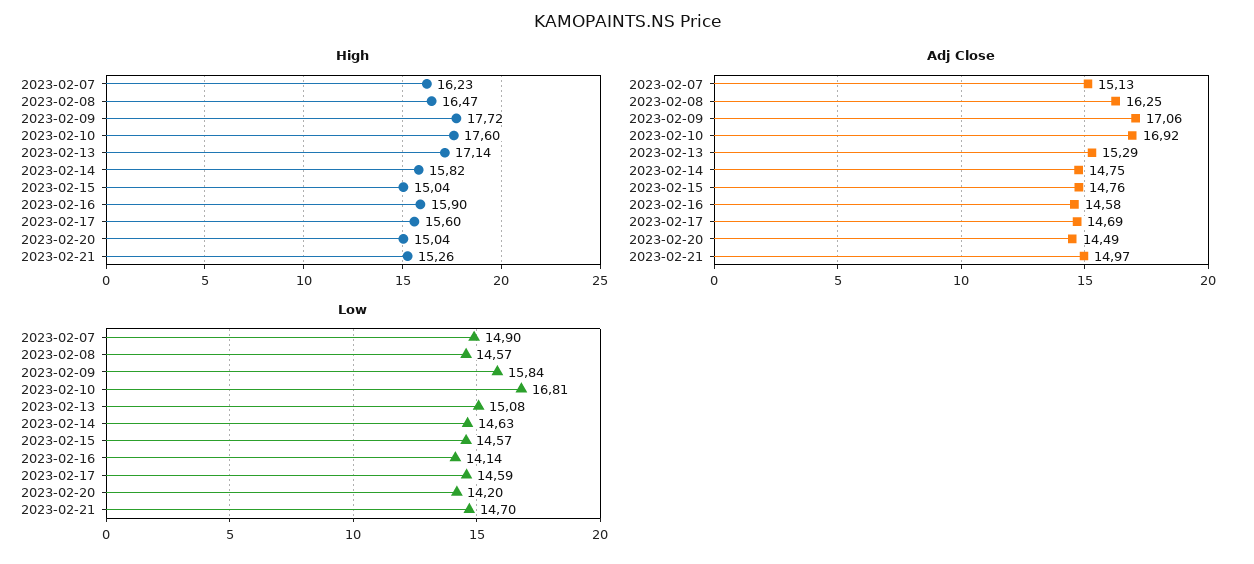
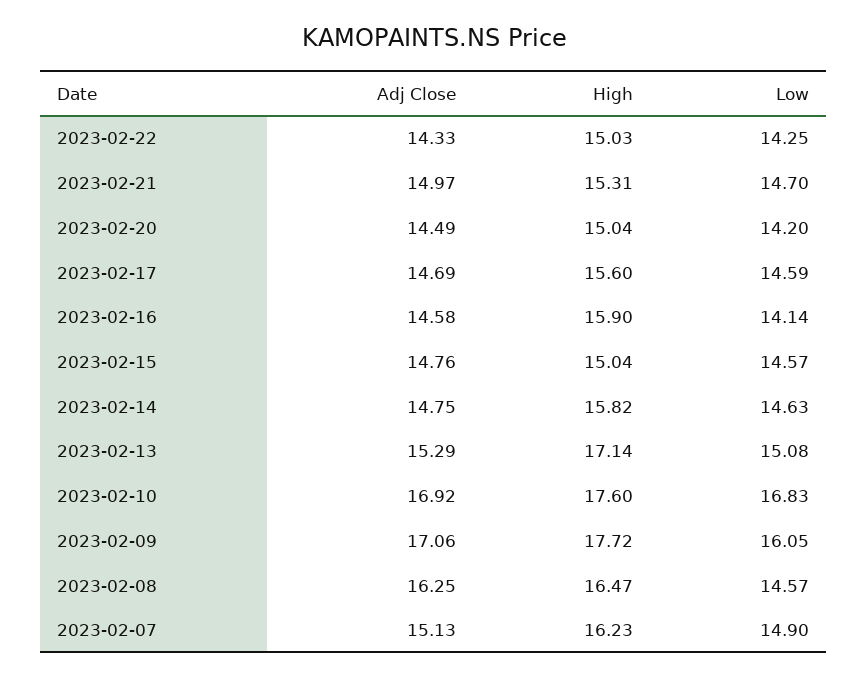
High, 2023-02-21: 15.26 -> 15.31
Low, 2023-02-09: 15.84 -> 16.05
Low, 2023-02-10: 16.81 -> 16.83
Adj Close, 2023-02-22: none -> 14.33
High, 2023-02-22: none -> 15.03
Low, 2023-02-22: none -> 14.25

